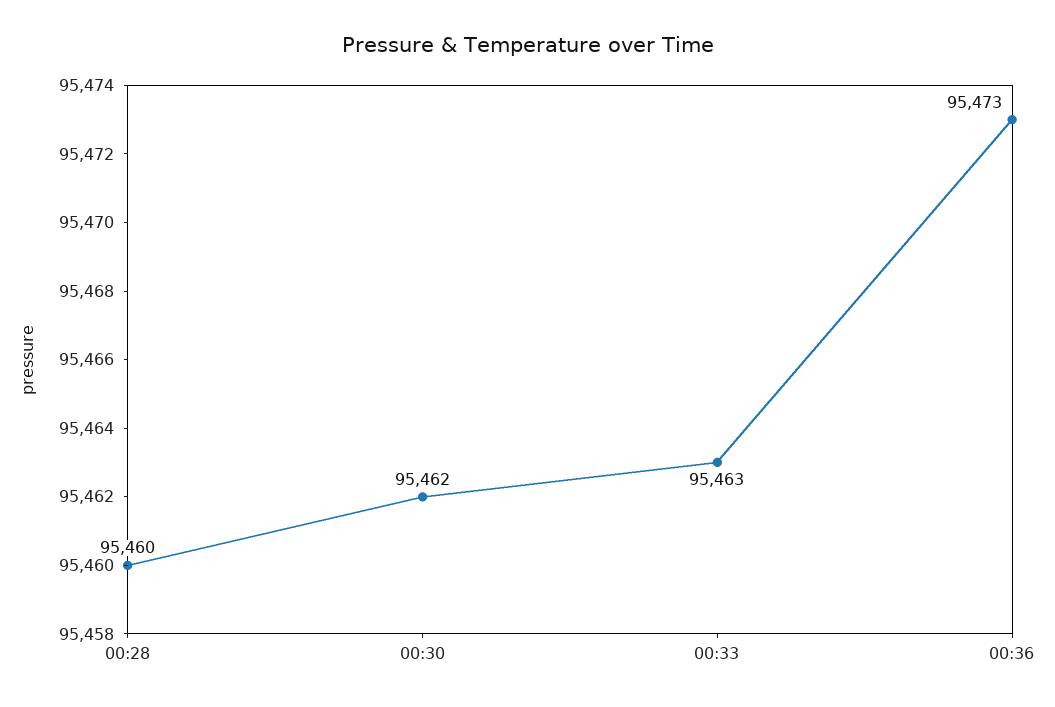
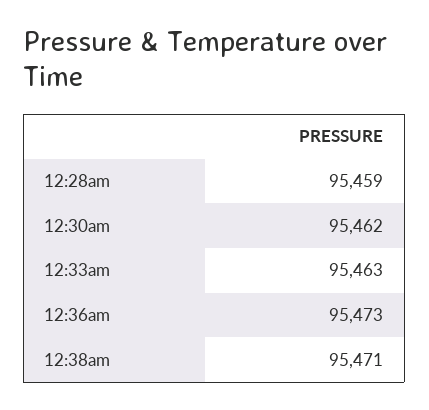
00:28: 95460 -> 95459
12:38am: none -> 95471

